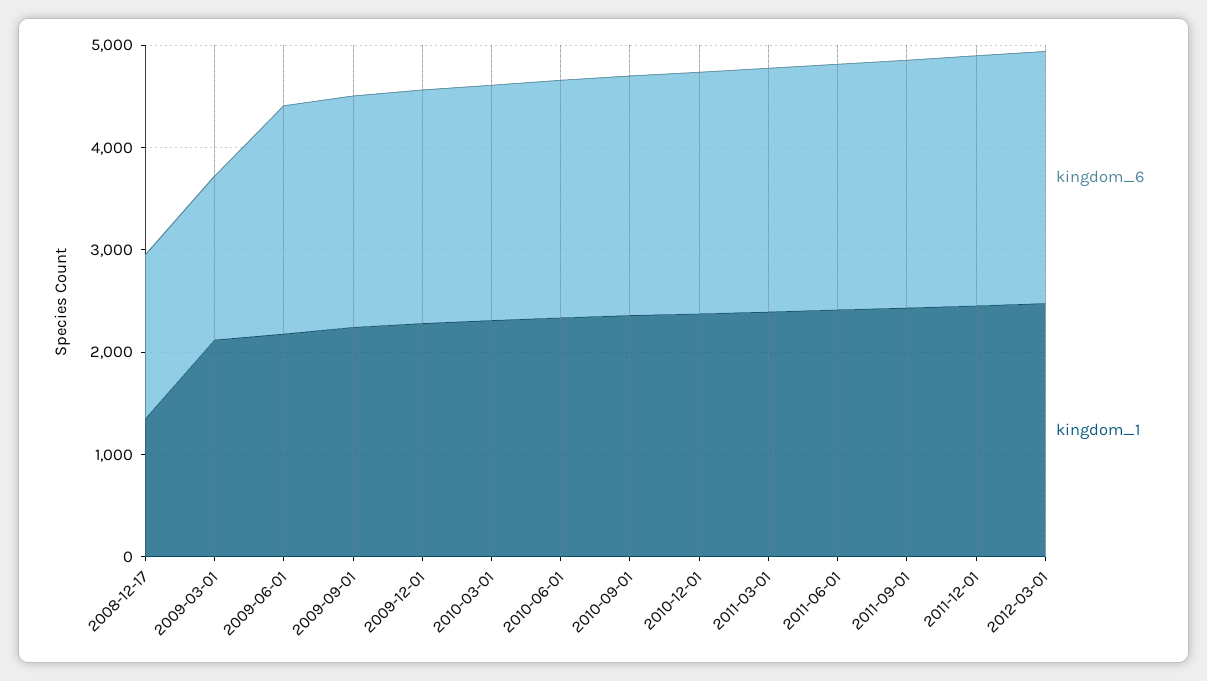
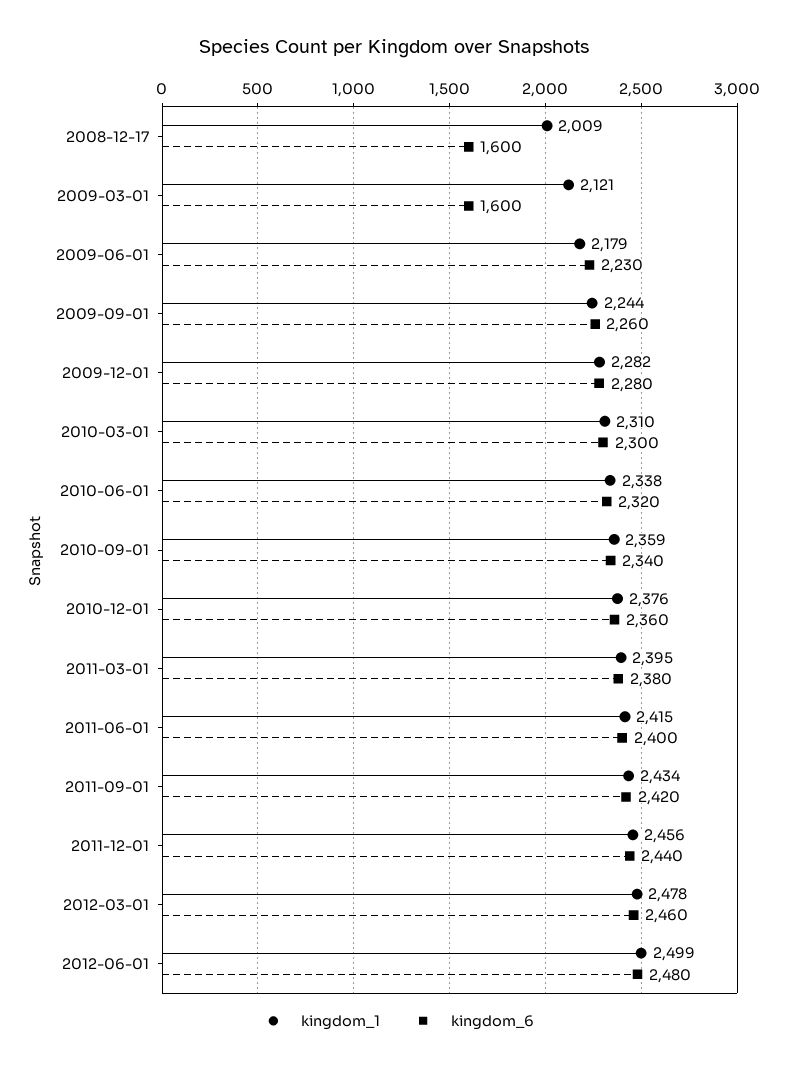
kingdom_1, 2008-12-17: 1400 -> 2009
kingdom_1, 2012-06-01: none -> 2499
kingdom_6, 2012-06-01: none -> 2480

